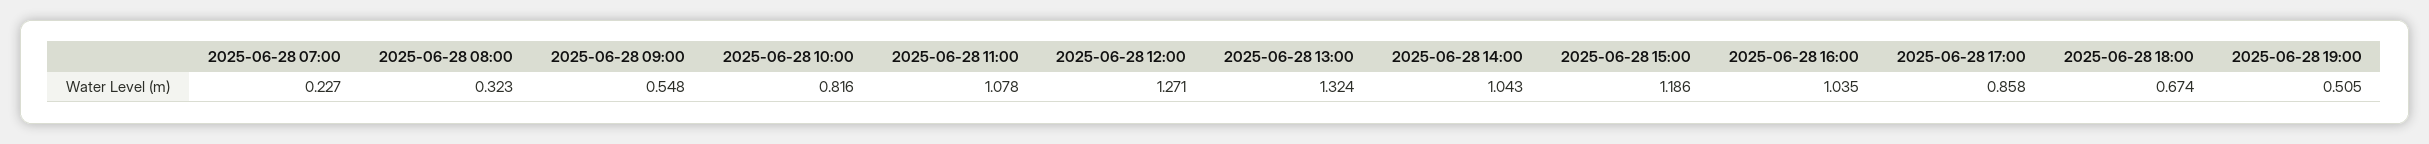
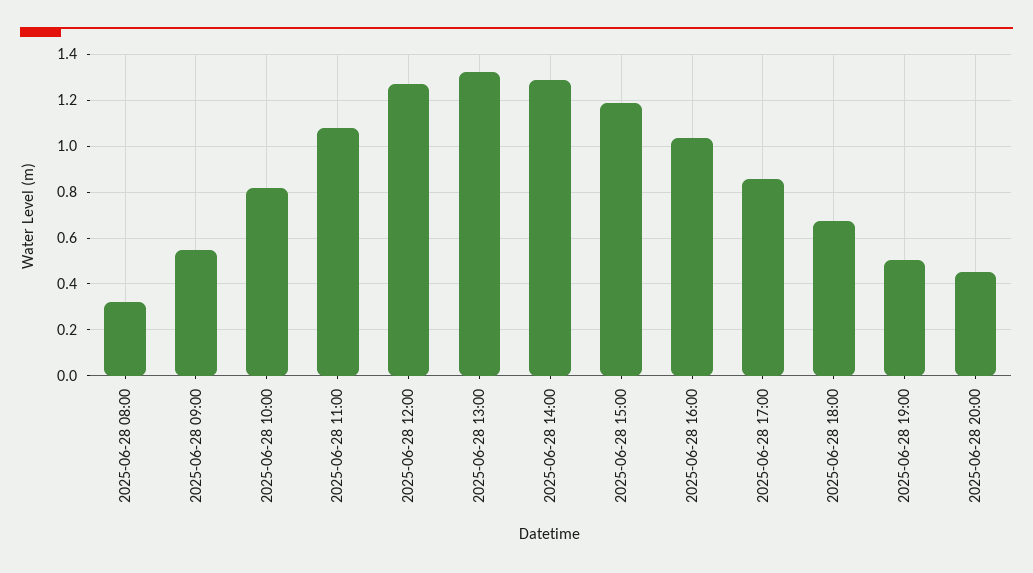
2025-06-28 07:00: 0.227 -> none
2025-06-28 14:00: 1.043 -> 1.3
2025-06-28 20:00: none -> 0.45

